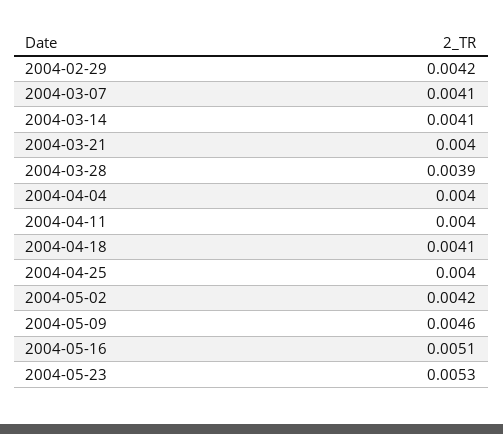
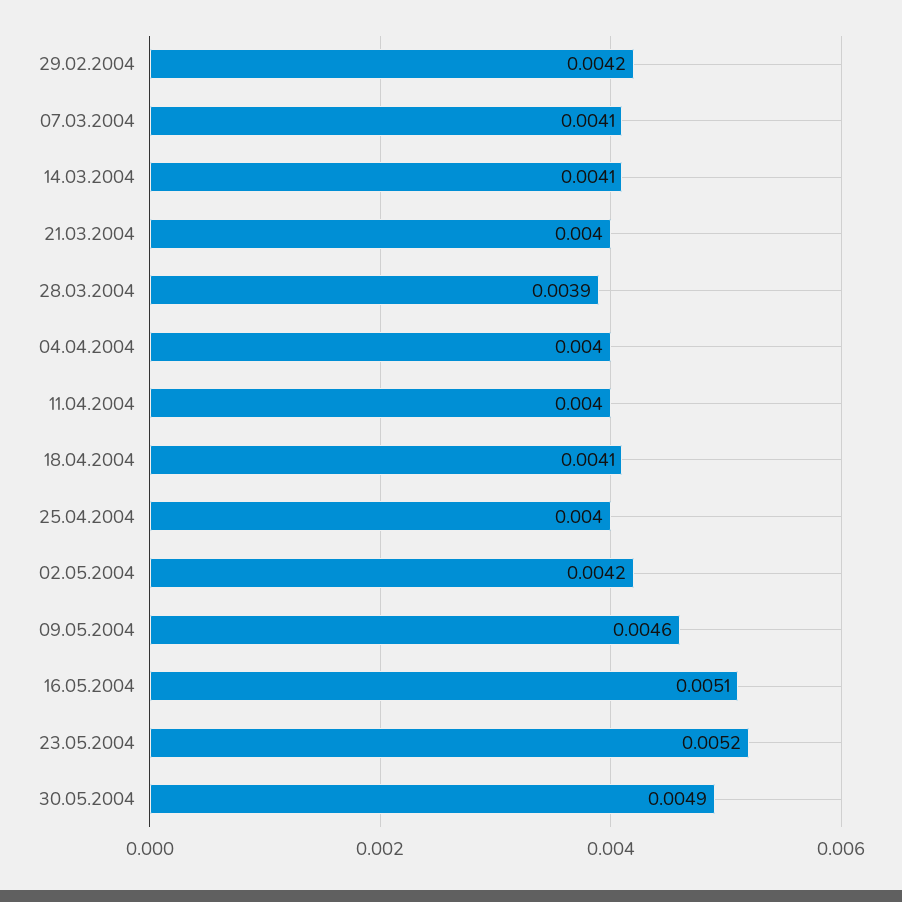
2004-05-23: 0.0053 -> 0.0052
30.05.2004: none -> 0.0049

